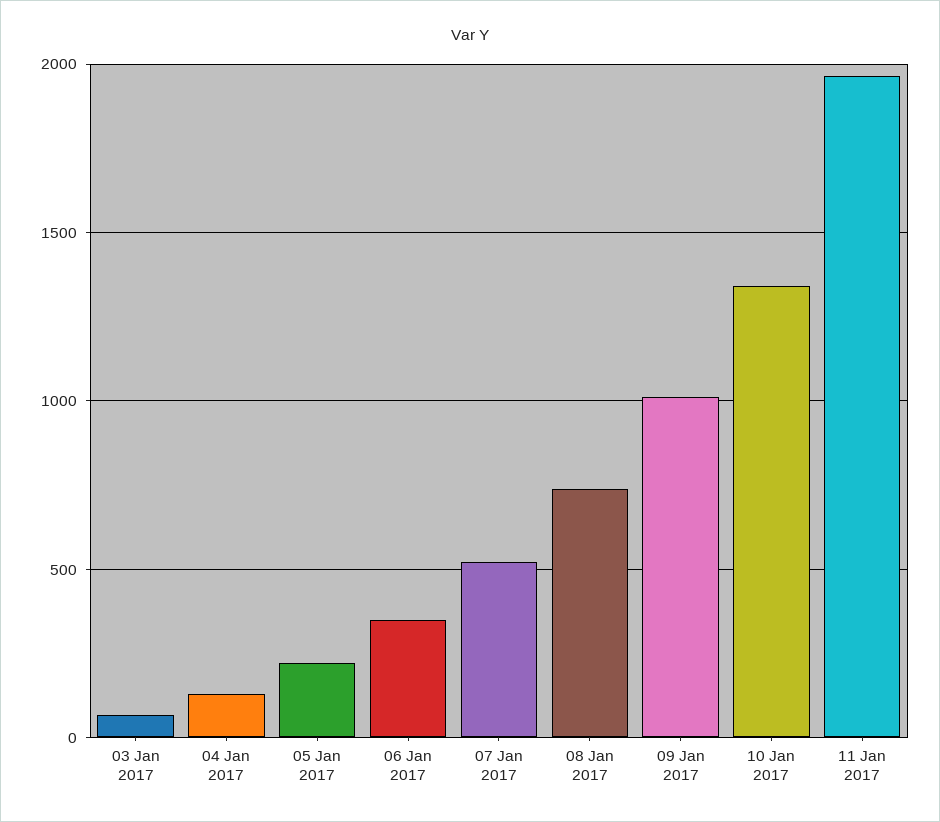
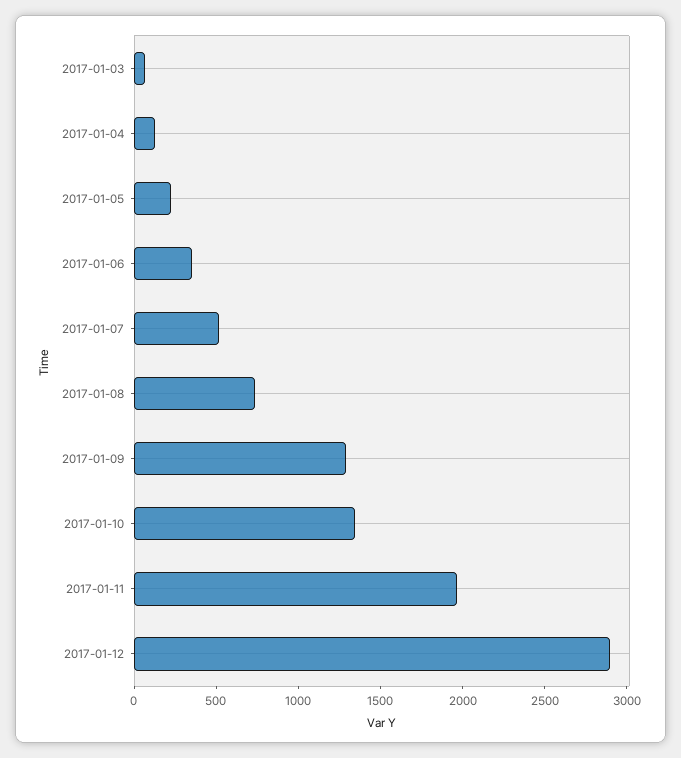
09 Jan 2017: 1000 -> 1300
2017-01-12: none -> 2900

